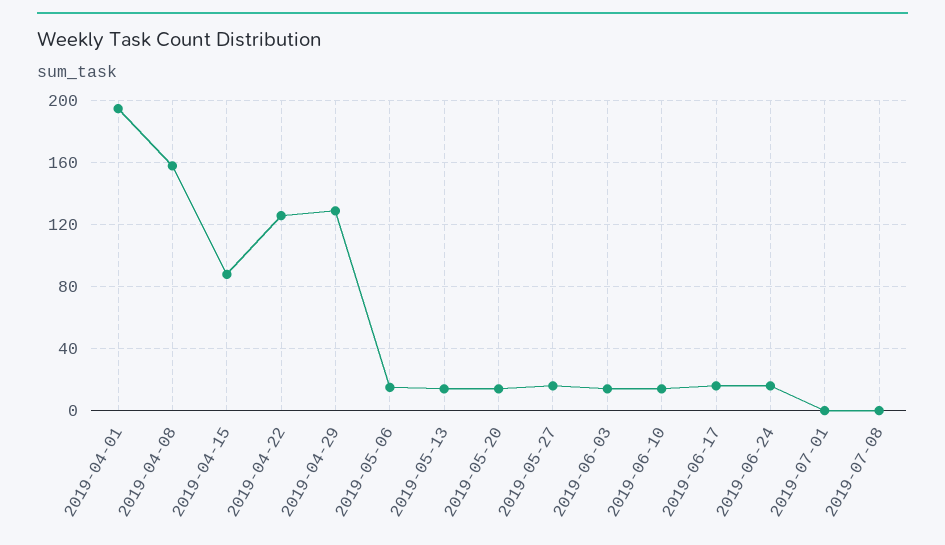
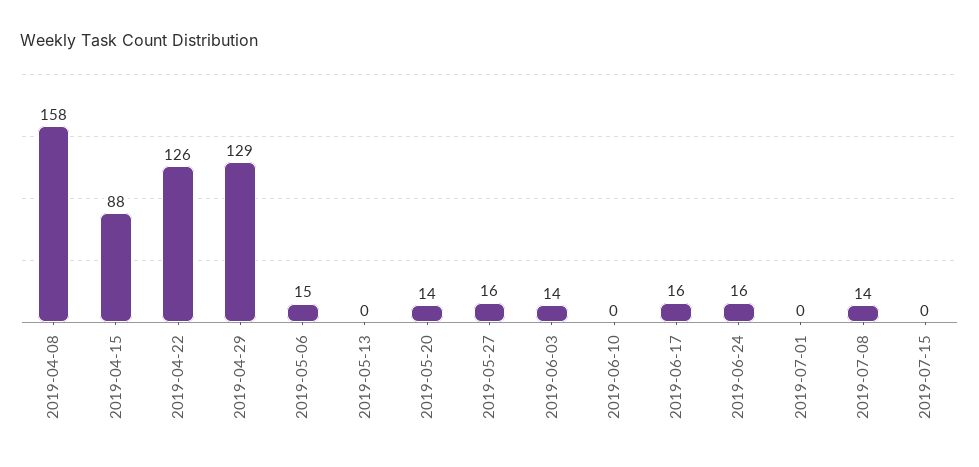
2019-04-01: 195 -> none
2019-05-13: 15 -> 0
2019-06-10: 15 -> 0
2019-07-08: 0 -> 14
2019-07-15: none -> 0

